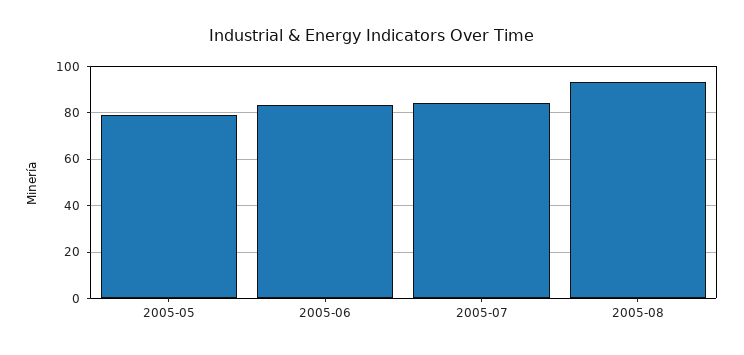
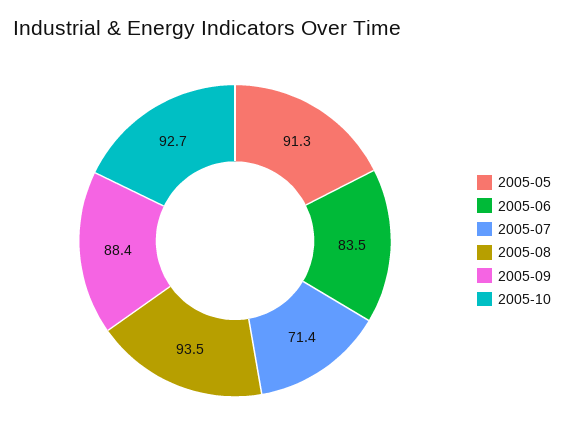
2005-05: 80 -> 91.3
2005-07: 85 -> 71.4
2005-09: none -> 88.4
2005-10: none -> 92.7

